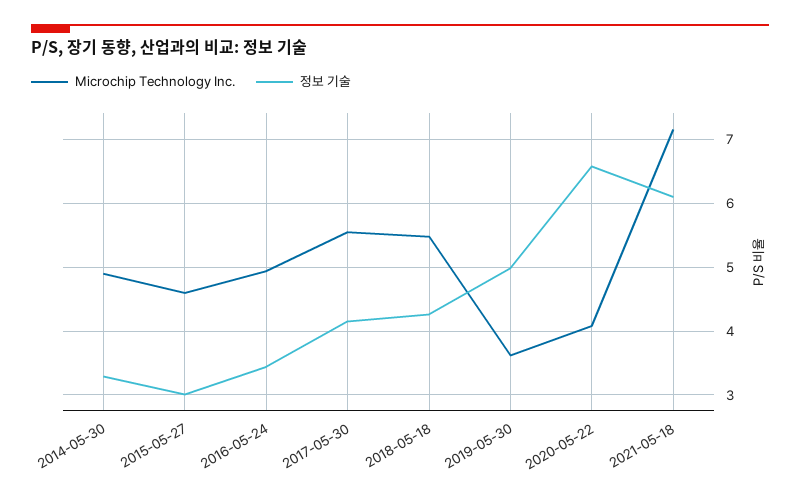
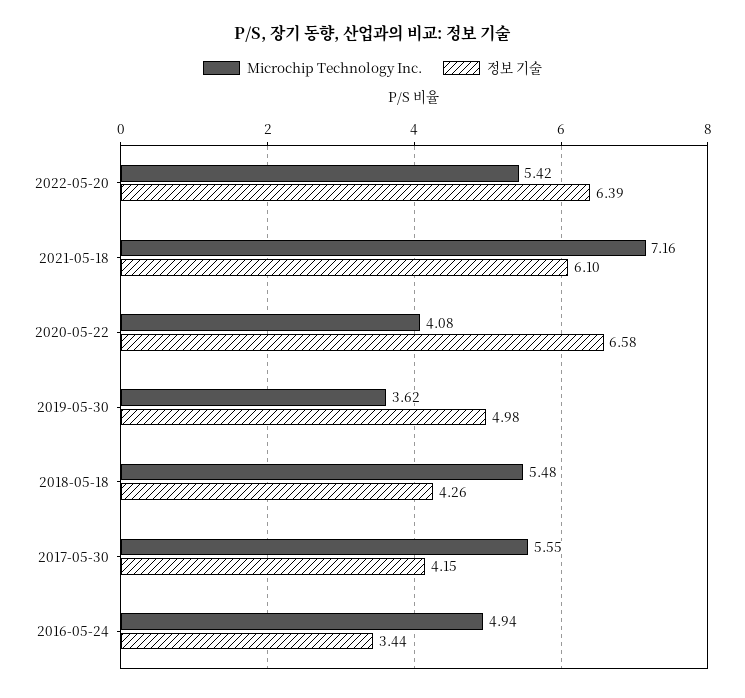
Microchip Technology Inc., 2014-05-30: 4.9 -> none
정보 기술, 2014-05-30: 3.3 -> none
Microchip Technology Inc., 2015-05-27: 4.6 -> none
정보 기술, 2015-05-27: 3 -> none
Microchip Technology Inc., 2022-05-20: none -> 5.42
정보 기술, 2022-05-20: none -> 6.39

